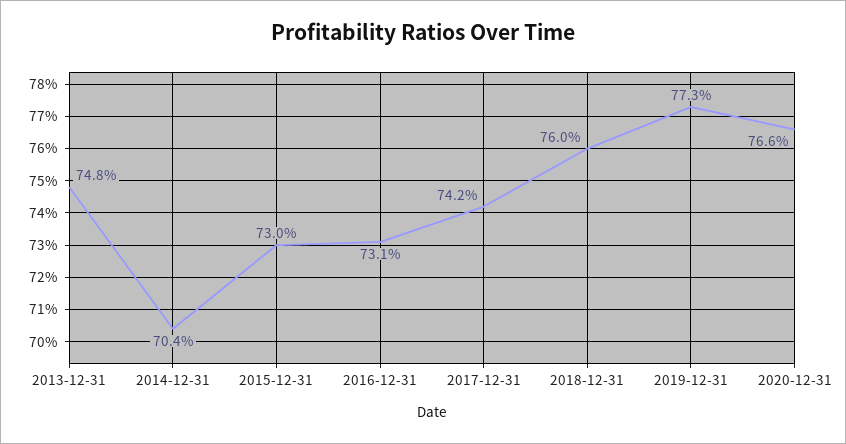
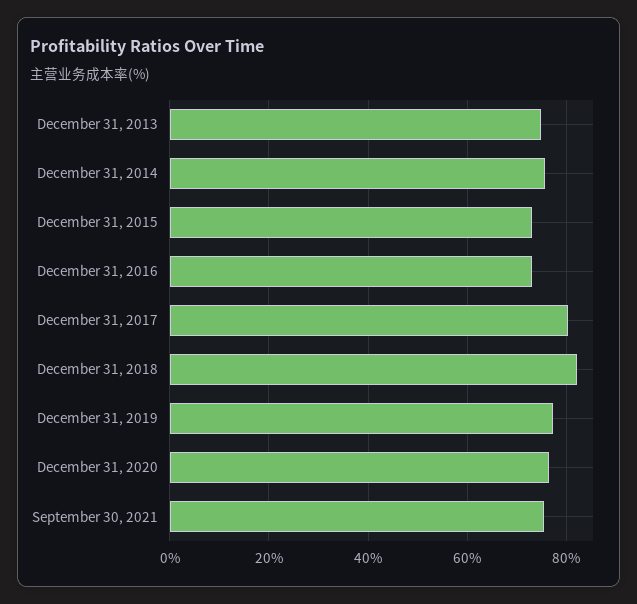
2014-12-31: 70.4 -> 76
2017-12-31: 74.2 -> 80
2018-12-31: 76 -> 82
September 30, 2021: none -> 76

